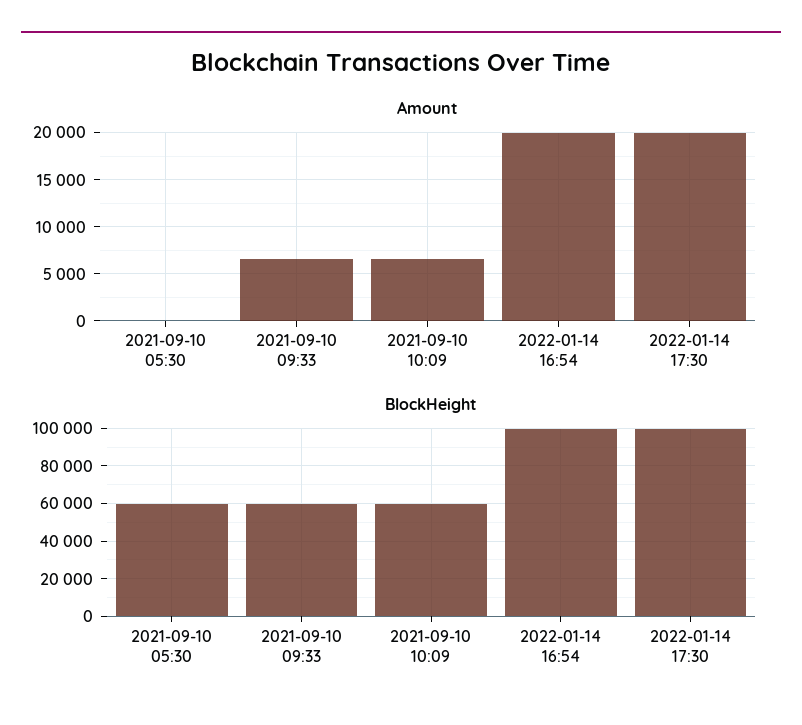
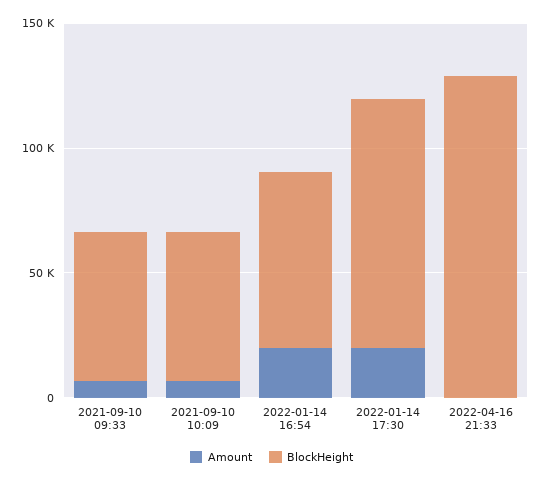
Amount, 2021-09-10 05:30: 0 -> none
BlockHeight, 2021-09-10 05:30: 60000 -> none
BlockHeight, 2022-01-14 16:54: 100000 -> 70000
Amount, 2022-04-16 21:33: none -> 0
BlockHeight, 2022-04-16 21:33: none -> 130000

